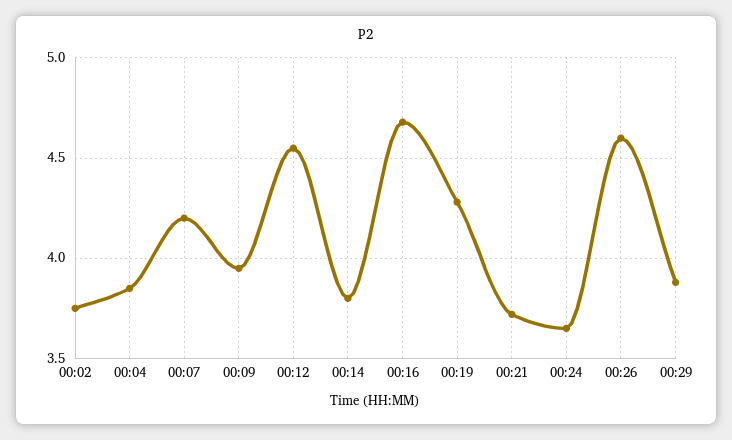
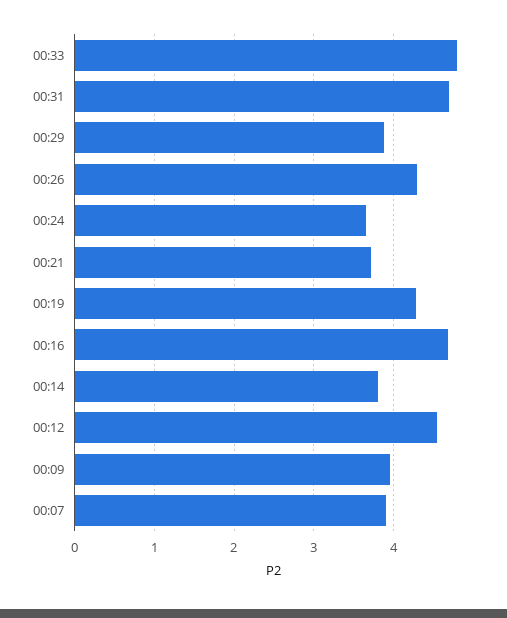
00:02: 3.75 -> none
00:04: 3.85 -> none
00:07: 4.2 -> 3.9
00:26: 4.6 -> 4.3
00:33: none -> 4.8
00:31: none -> 4.7

